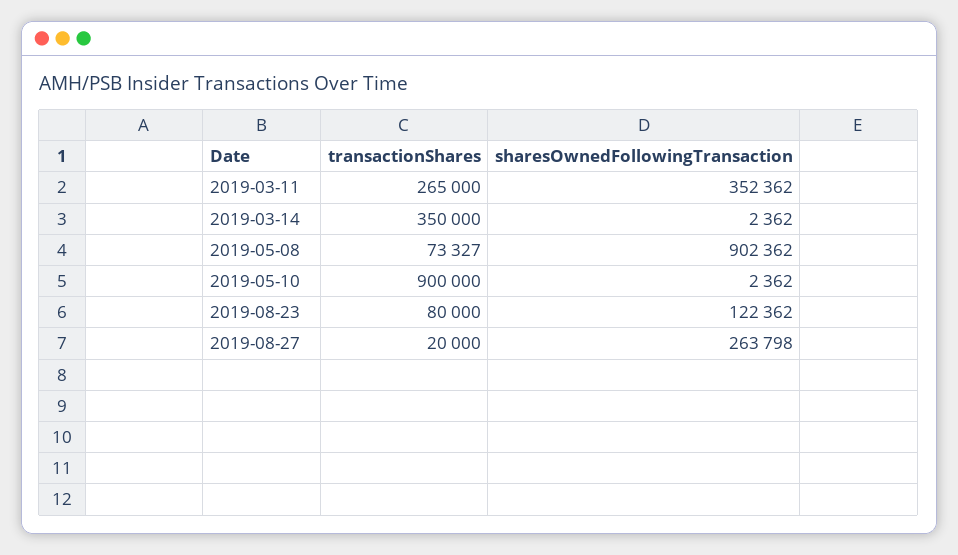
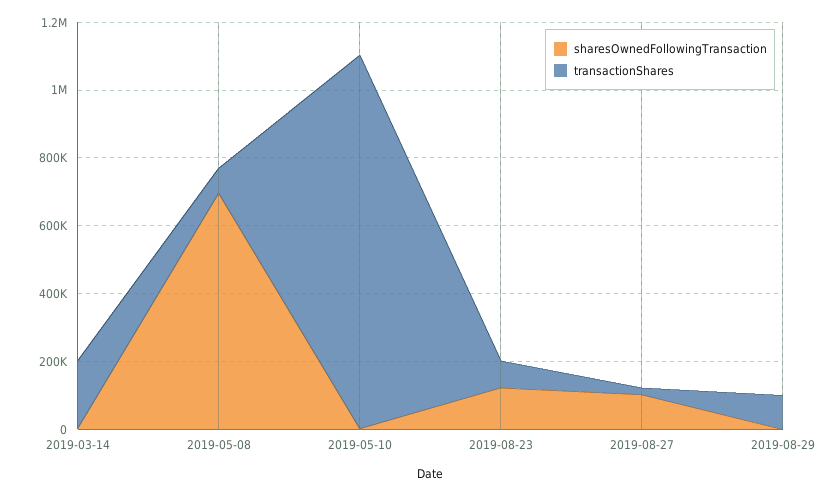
transactionShares, 2019-03-11: 265000 -> none
sharesOwnedFollowingTransaction, 2019-03-11: 352362 -> none
transactionShares, 2019-03-14: 350000 -> 200000
sharesOwnedFollowingTransaction, 2019-05-08: 902362 -> 700000
transactionShares, 2019-05-10: 900000 -> 1100000
sharesOwnedFollowingTransaction, 2019-08-27: 263798 -> 100000
sharesOwnedFollowingTransaction, 2019-08-29: none -> 0
transactionShares, 2019-08-29: none -> 100000

